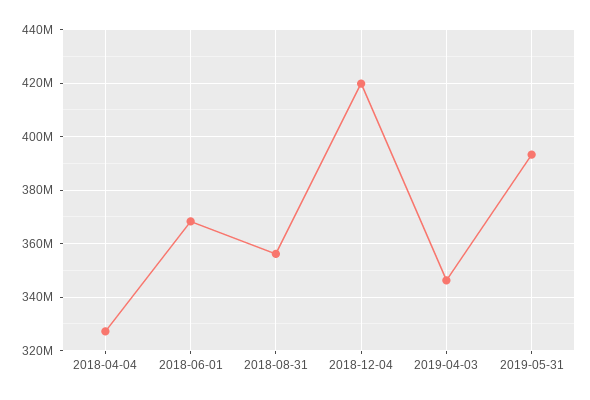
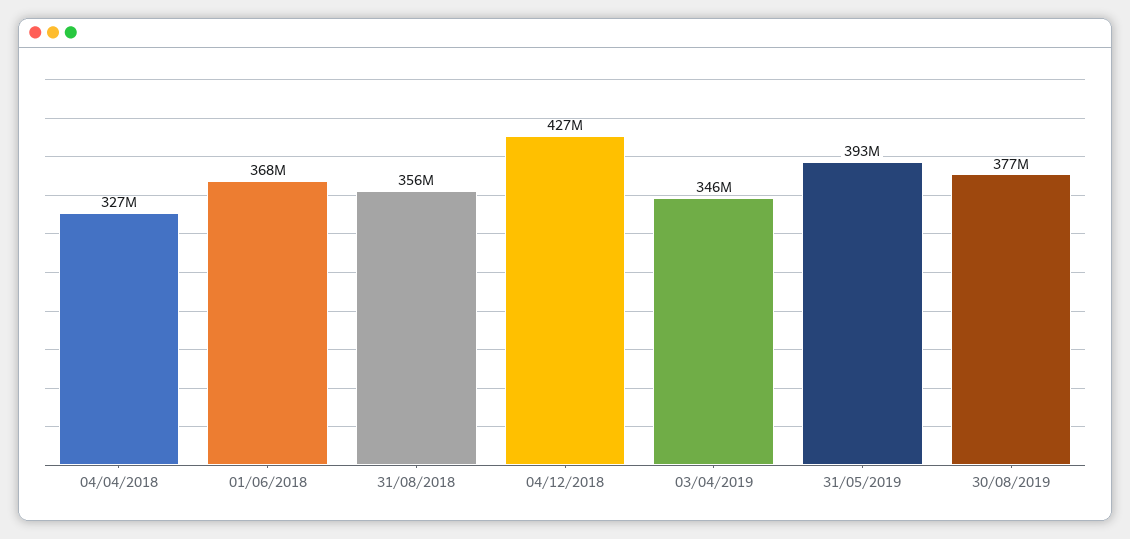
2018-12-04: 420000000 -> 427000000
30/08/2019: none -> 377000000

